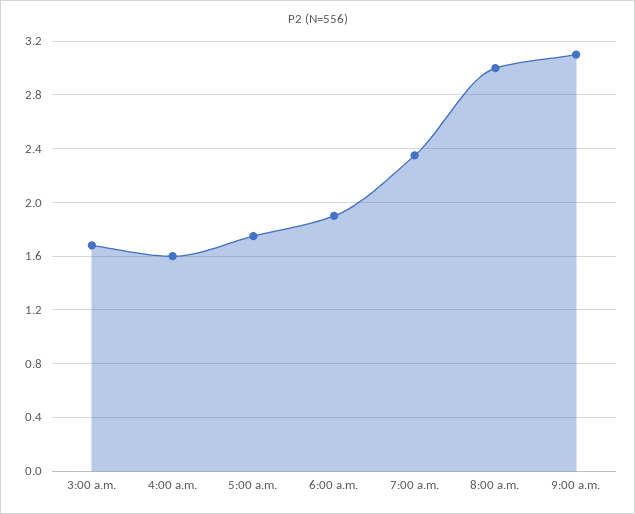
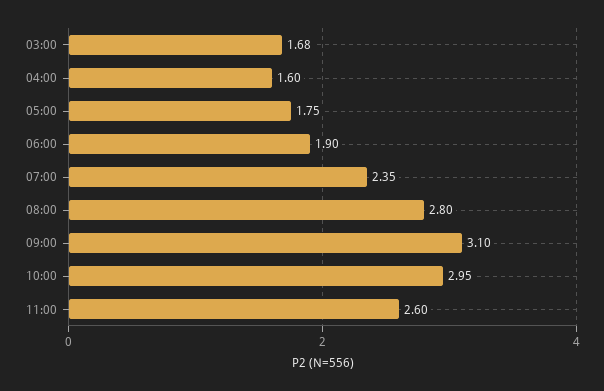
8:00 a.m.: 3 -> 2.8
10:00: none -> 2.95
11:00: none -> 2.6

